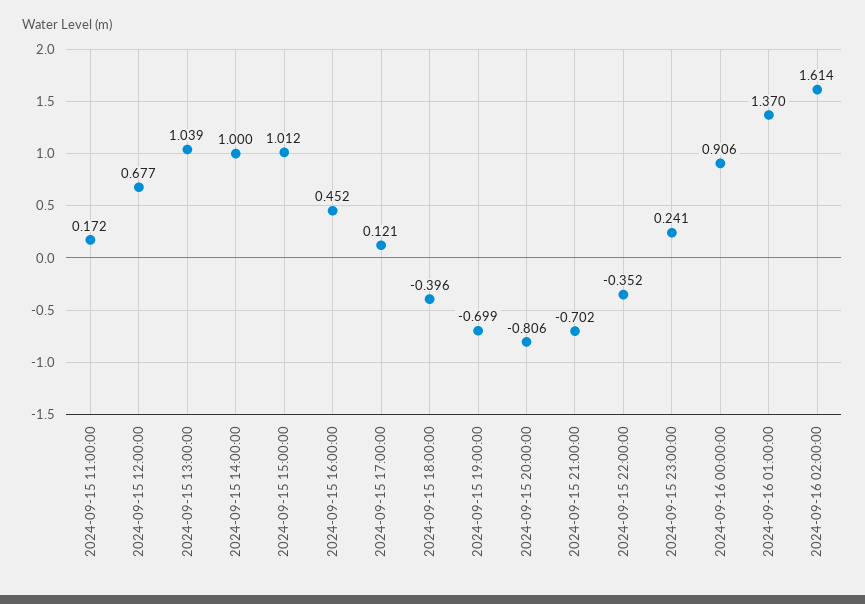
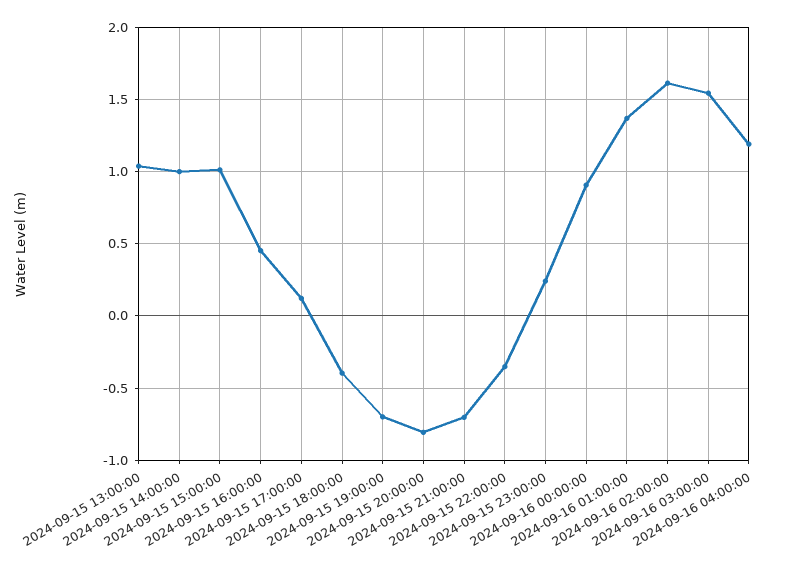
2024-09-15 11:00:00: 0.172 -> none
2024-09-15 12:00:00: 0.677 -> none
2024-09-16 03:00:00: none -> 1.55
2024-09-16 04:00:00: none -> 1.2

